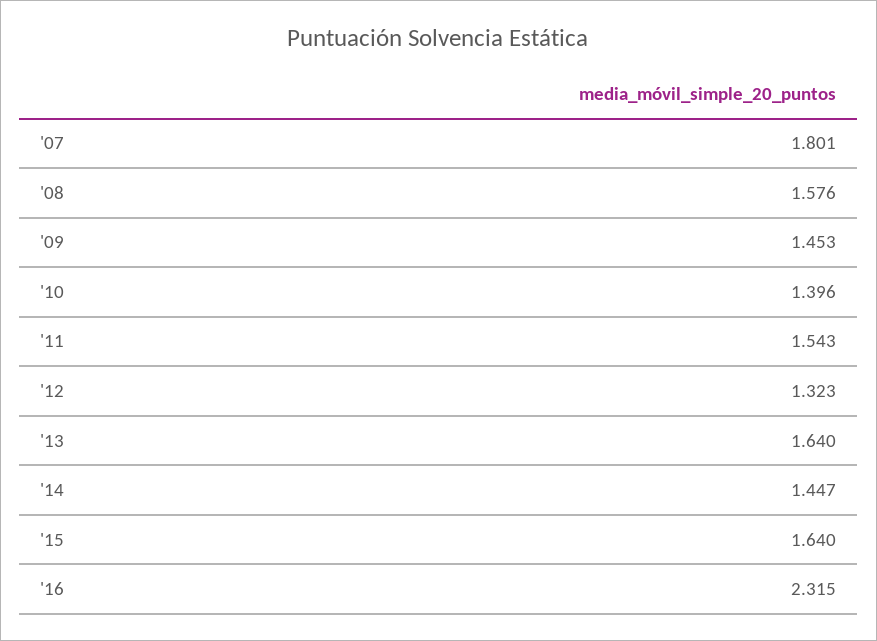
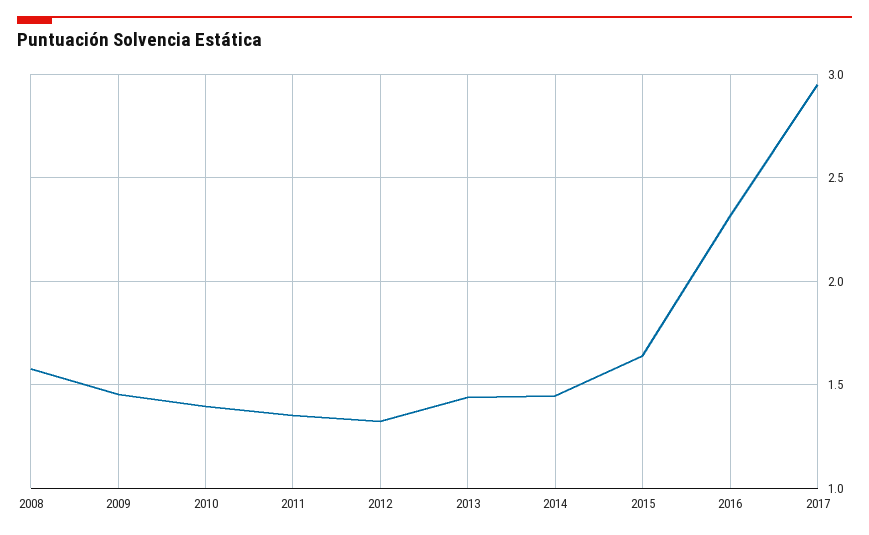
'07: 1.801 -> none
'11: 1.543 -> 1.35
'13: 1.64 -> 1.45
2017: none -> 2.95

